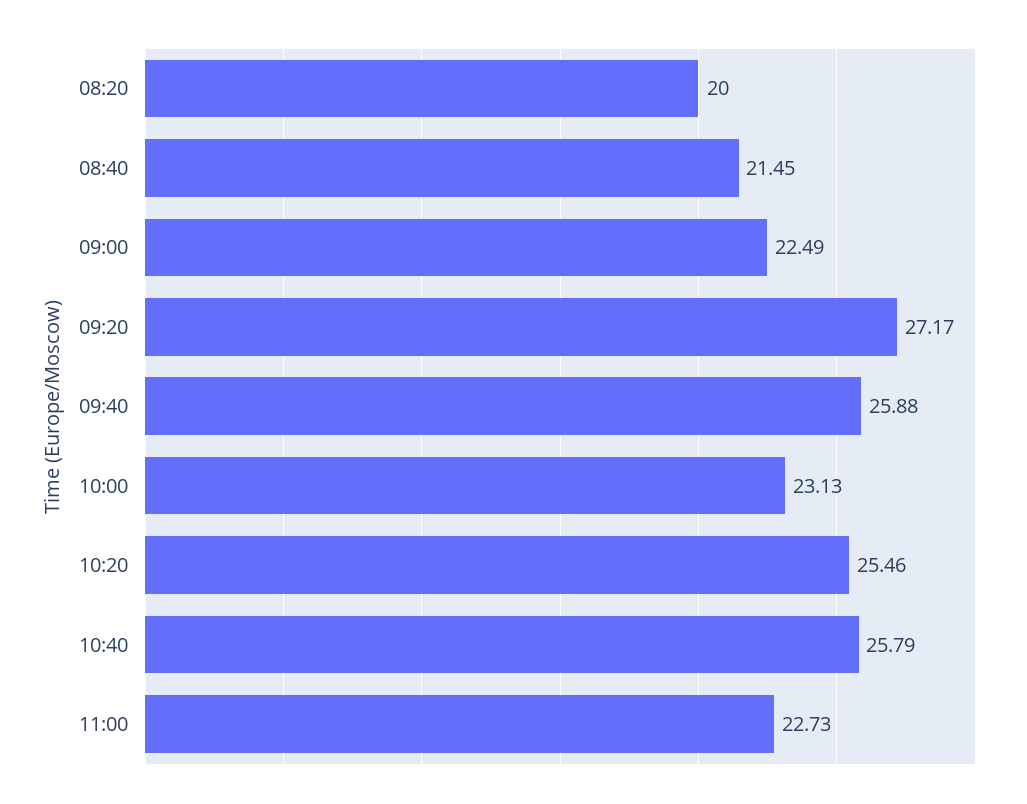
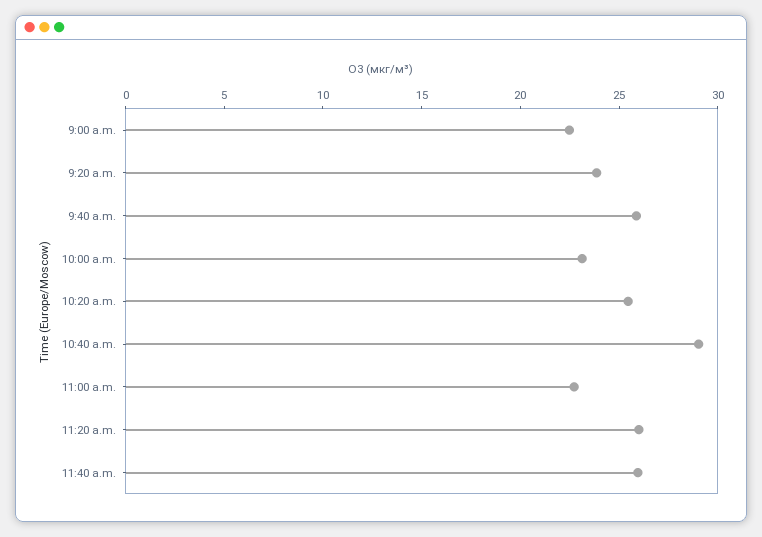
08:20: 20 -> none
08:40: 21.45 -> none
09:20: 27.17 -> 24
10:40: 25.79 -> 29
11:20 a.m.: none -> 26
11:40 a.m.: none -> 26

